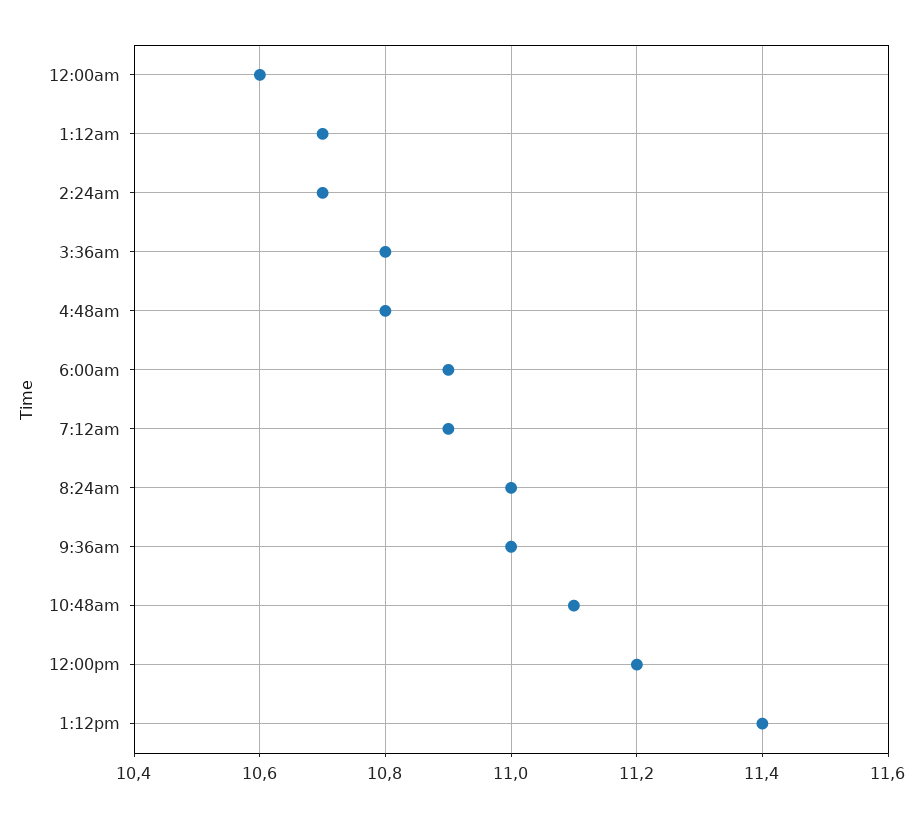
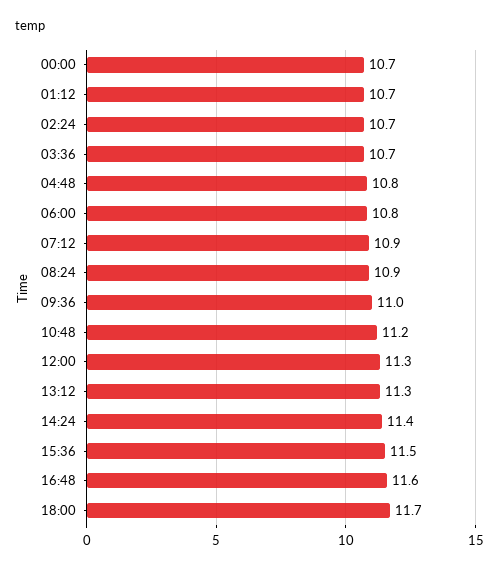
12:00am: 10.6 -> 10.7
3:36am: 10.8 -> 10.7
6:00am: 10.9 -> 10.8
8:24am: 11 -> 10.9
10:48am: 11.1 -> 11.2
12:00pm: 11.2 -> 11.3
1:12pm: 11.4 -> 11.3
14:24: none -> 11.4
15:36: none -> 11.5
16:48: none -> 11.6
18:00: none -> 11.7

